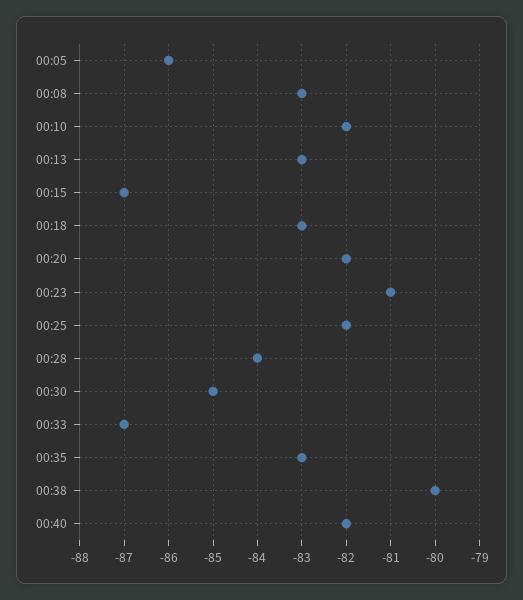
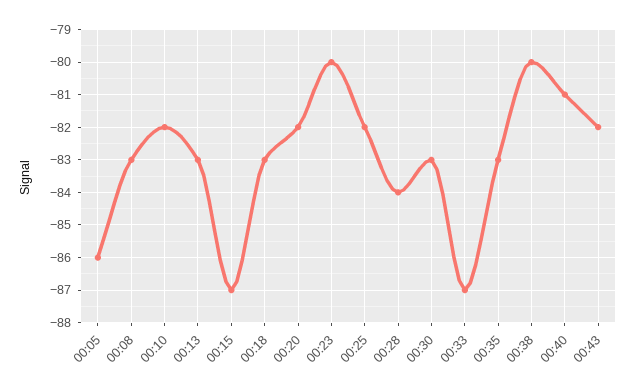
00:23: -81 -> -80
00:30: -85 -> -83
00:40: -82 -> -81
00:43: none -> -82

